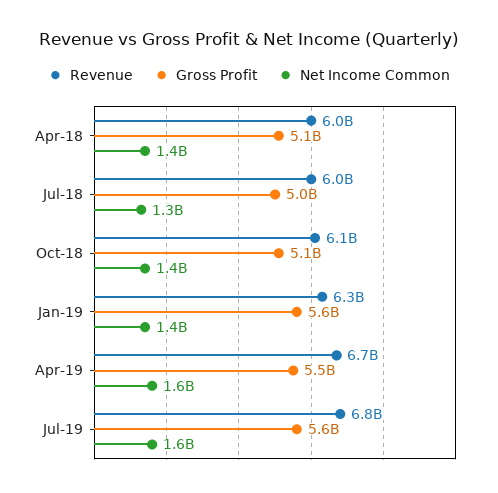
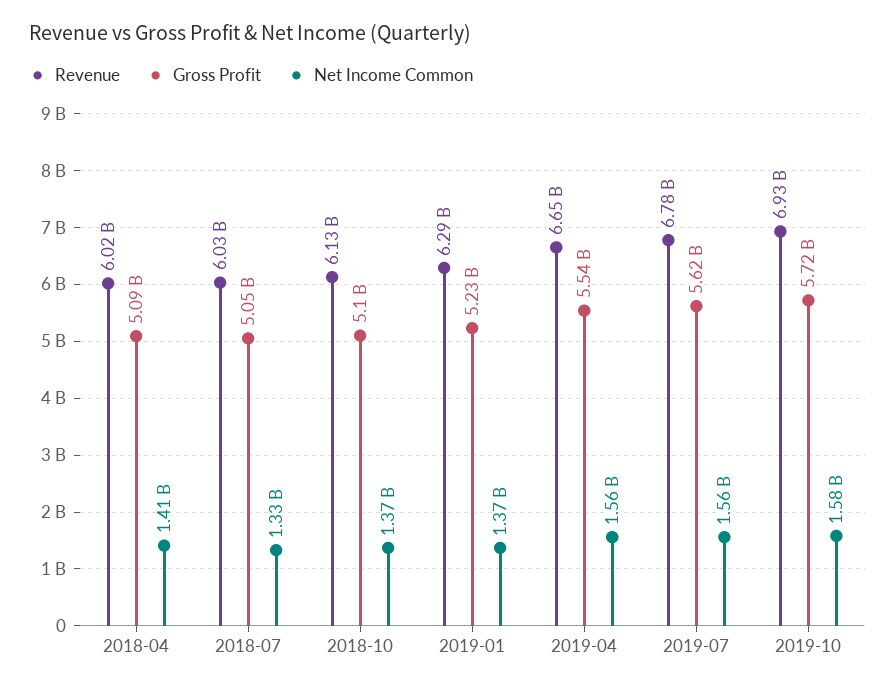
Gross Profit, Jan-19: 5600000000 -> 5230000000
Revenue, 2019-10: none -> 6930000000
Gross Profit, 2019-10: none -> 5720000000
Net Income Common, 2019-10: none -> 1580000000

